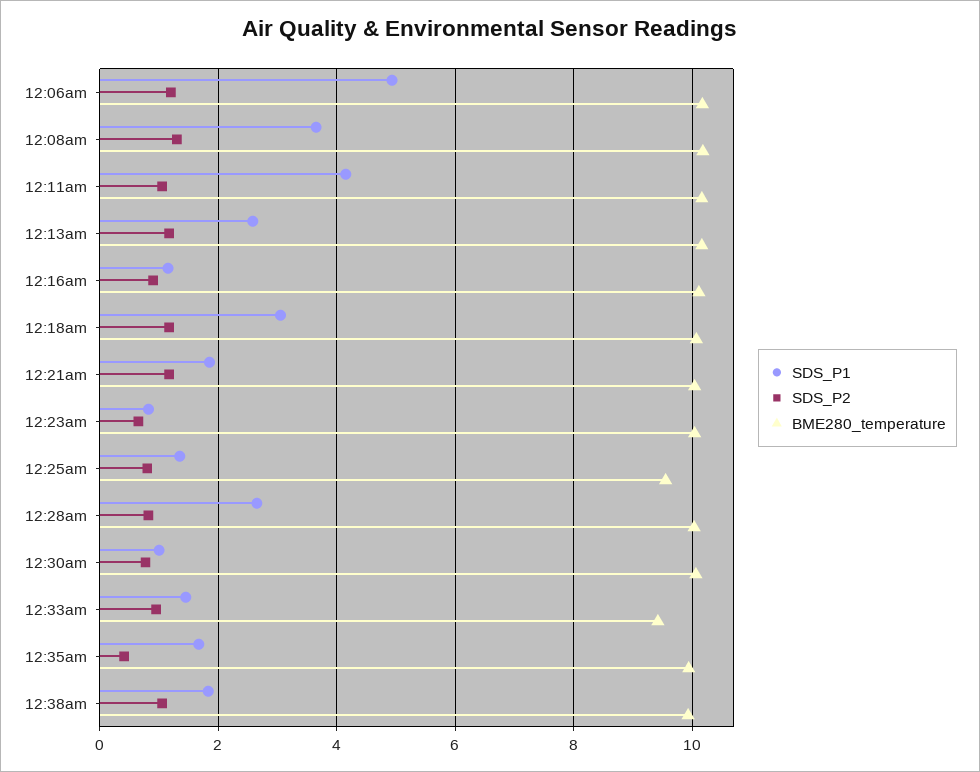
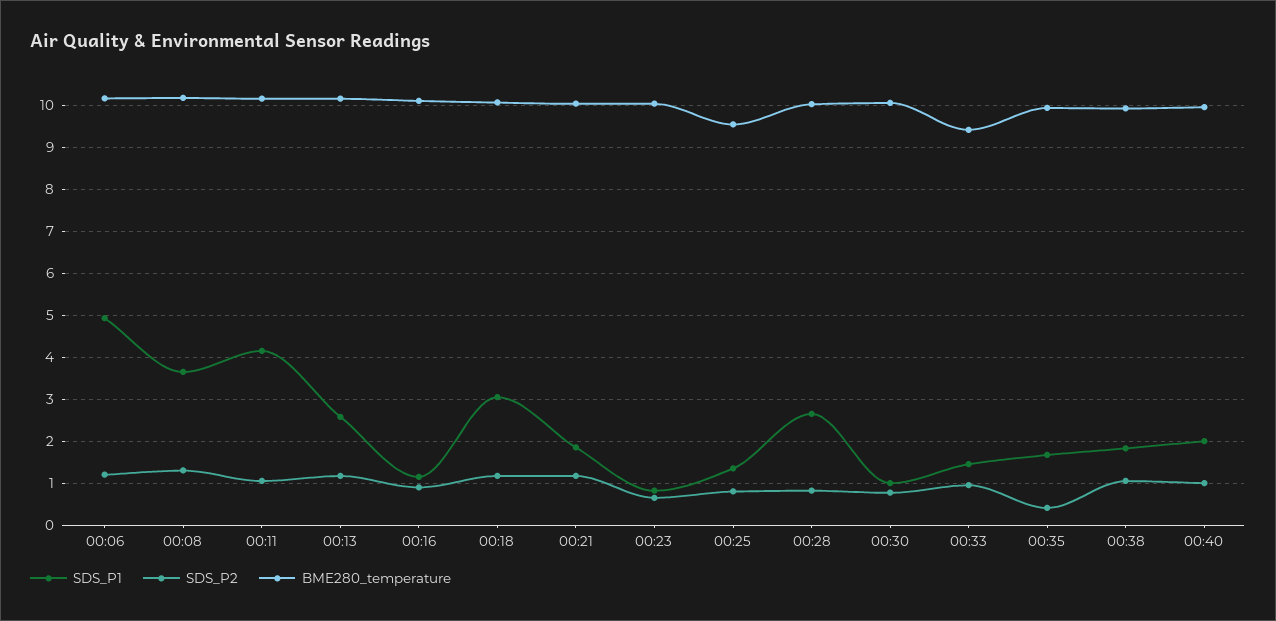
SDS_P1, 00:40: none -> 2
SDS_P2, 00:40: none -> 1
BME280_temperature, 00:40: none -> 10

